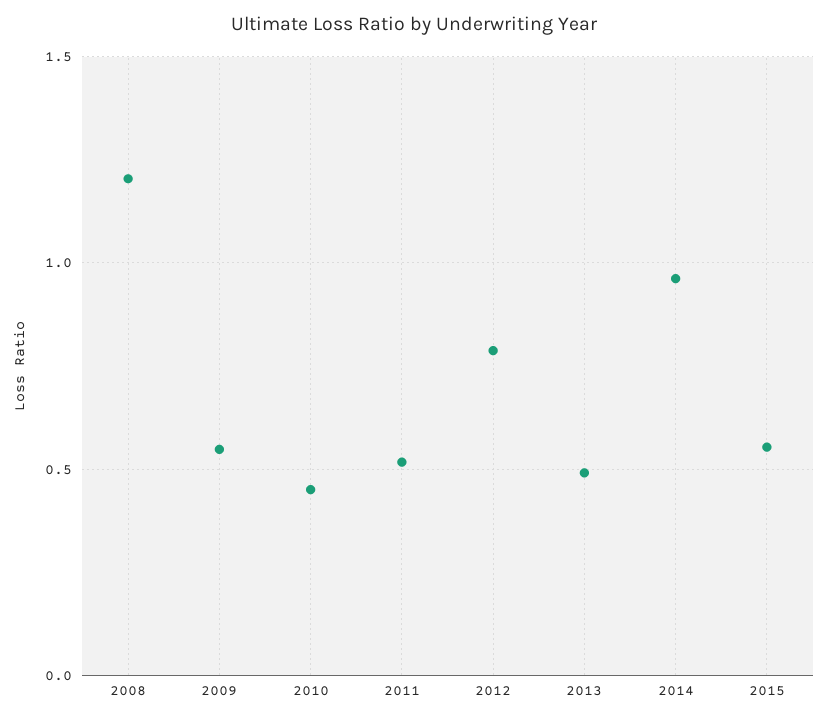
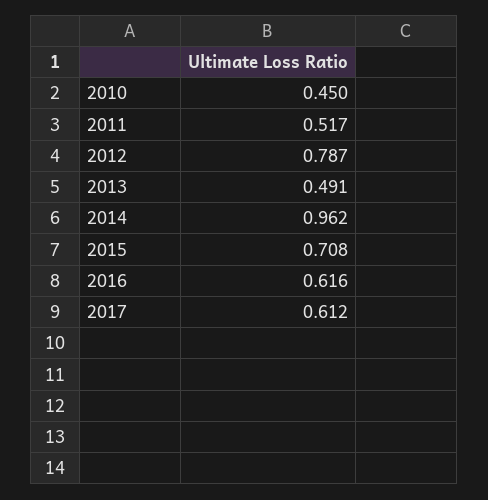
2008: 1.2 -> none
2009: 0.55 -> none
2015: 0.55 -> 0.708
2016: none -> 0.616
2017: none -> 0.612

